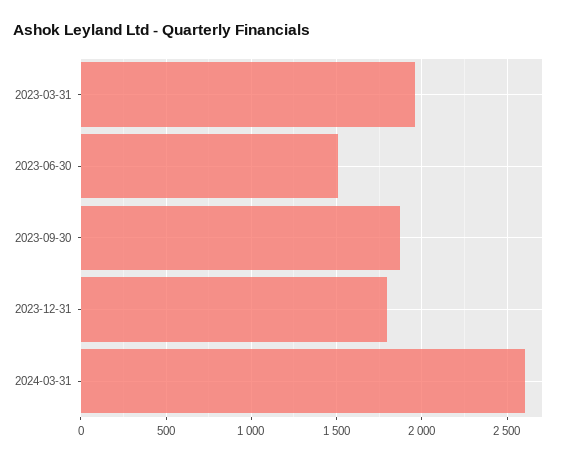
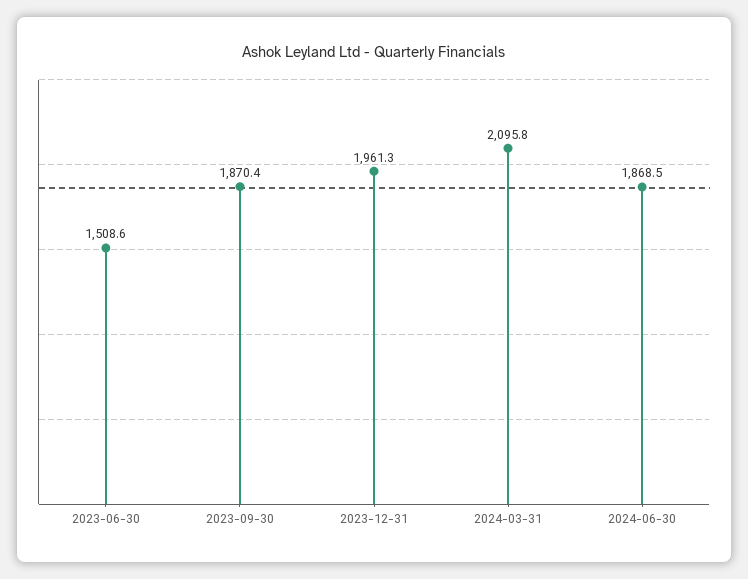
2023-03-31: 1950 -> none
2023-12-31: 1800 -> 1961.3
2024-03-31: 2600 -> 2095.8
2024-06-30: none -> 1868.5

